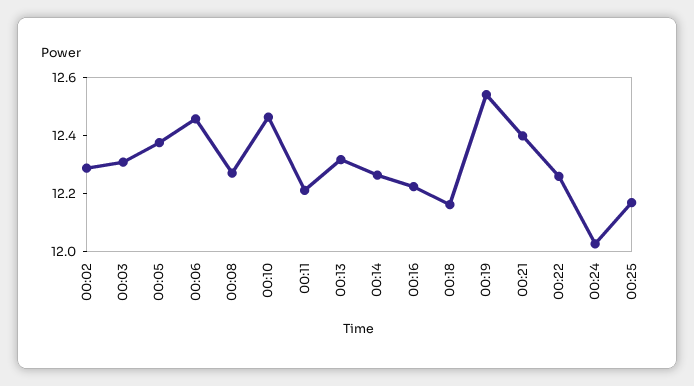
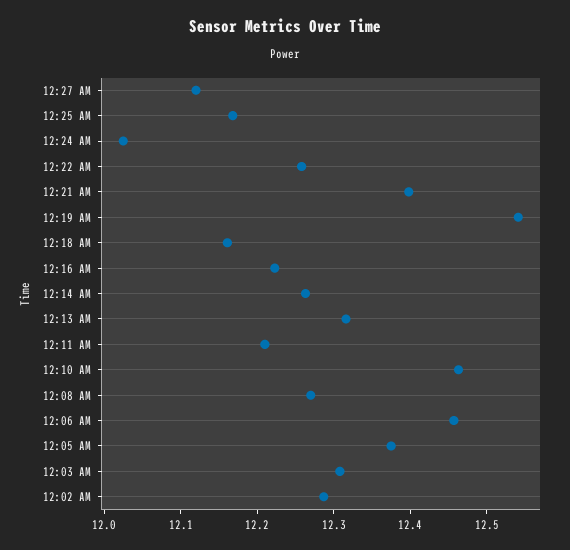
12:27 AM: none -> 12.12

